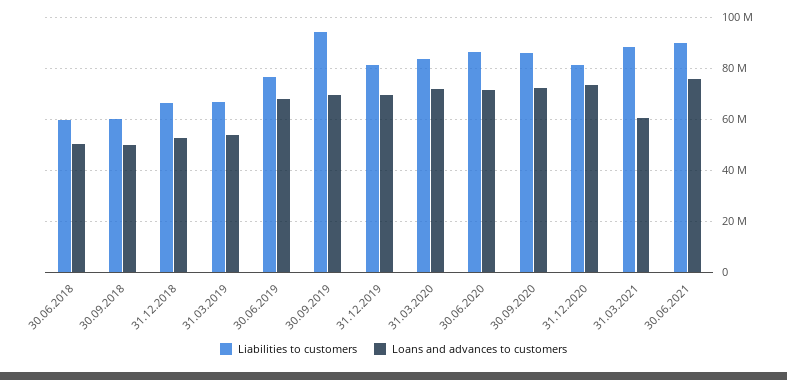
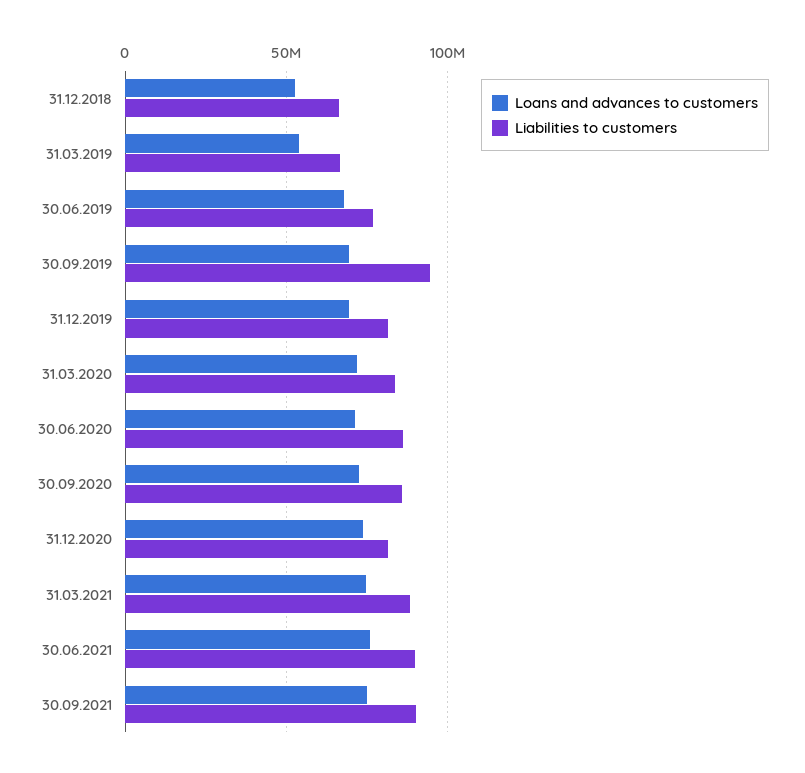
Liabilities to customers, 30.06.2018: 60000000 -> none
Loans and advances to customers, 30.06.2018: 50000000 -> none
Liabilities to customers, 30.09.2018: 60000000 -> none
Loans and advances to customers, 30.09.2018: 50000000 -> none
Loans and advances to customers, 31.03.2021: 60000000 -> 75000000
Loans and advances to customers, 30.09.2021: none -> 75000000
Liabilities to customers, 30.09.2021: none -> 90000000

